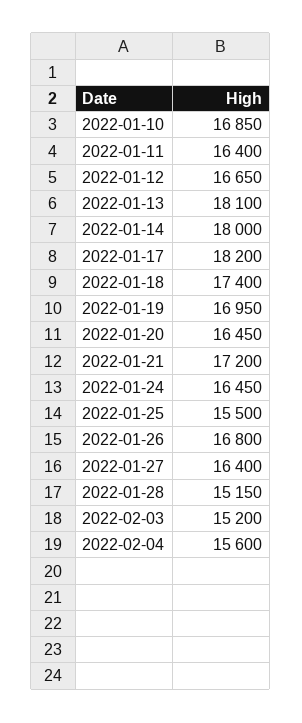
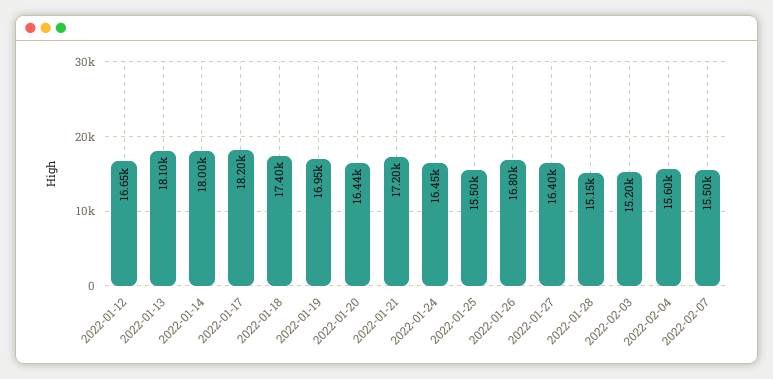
2022-01-10: 16850 -> none
2022-01-11: 16400 -> none
2022-01-20: 16450 -> 16440
2022-02-07: none -> 15500

